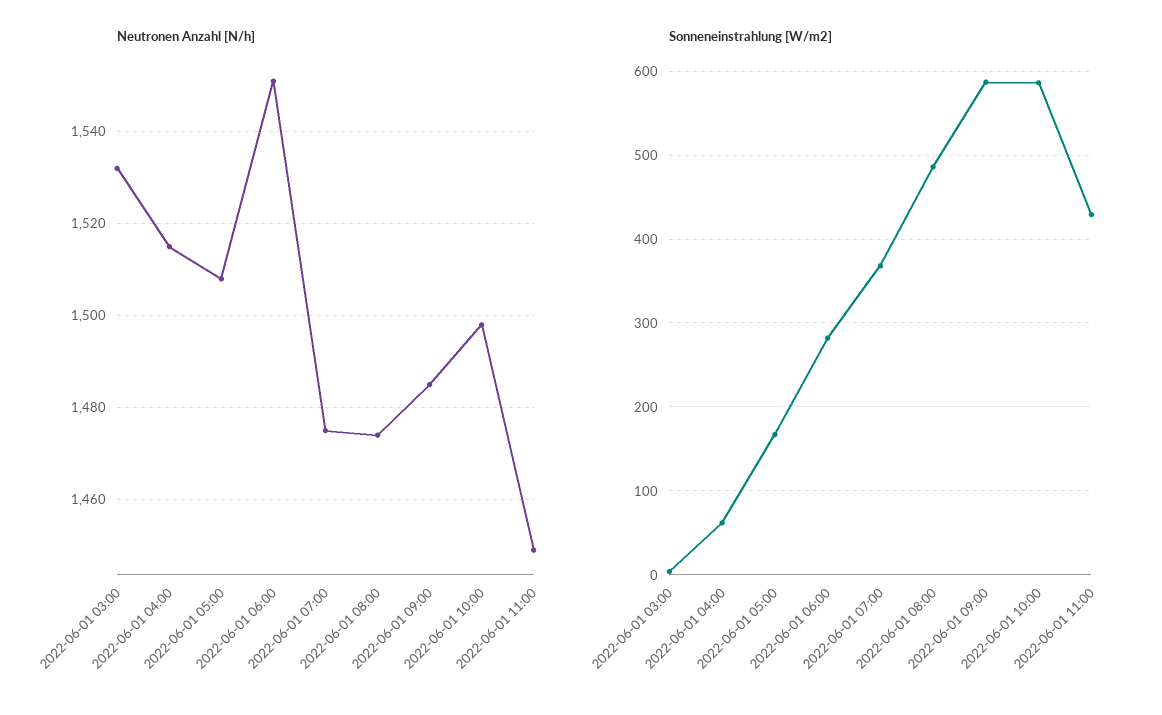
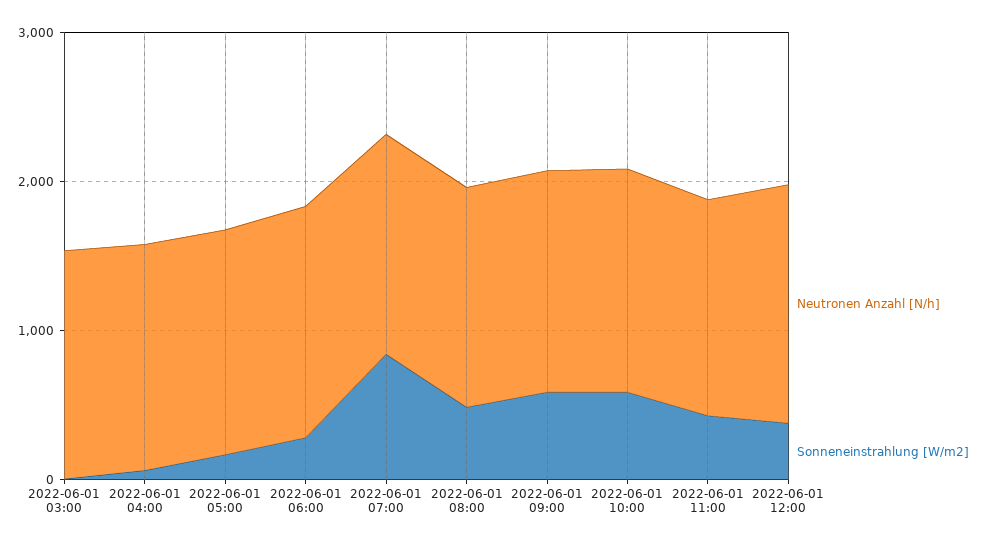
Sonneneinstrahlung [W/m2], 2022-06-01 07:00: 370 -> 800
Neutronen Anzahl [N/h], 2022-06-01 12:00: none -> 1600
Sonneneinstrahlung [W/m2], 2022-06-01 12:00: none -> 400

